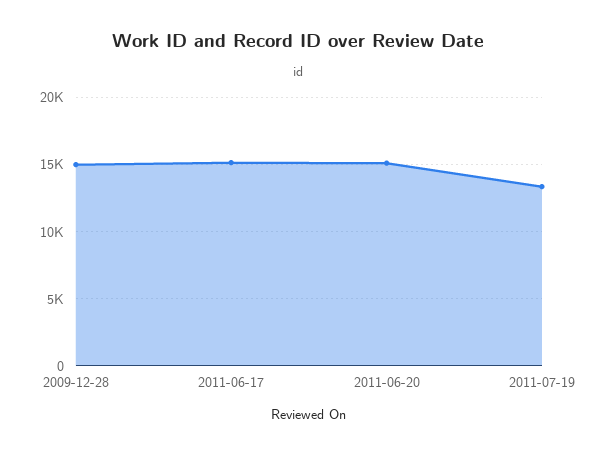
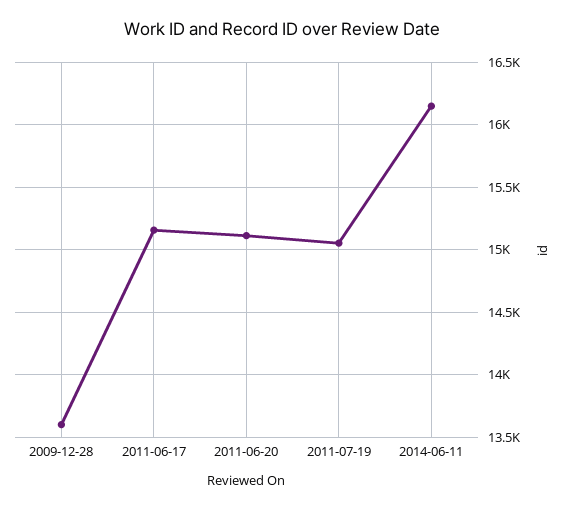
2009-12-28: 15000 -> 13600
2011-07-19: 13500 -> 15050
2014-06-11: none -> 16150

